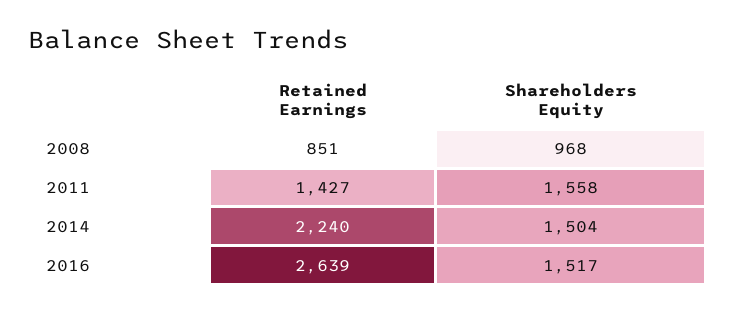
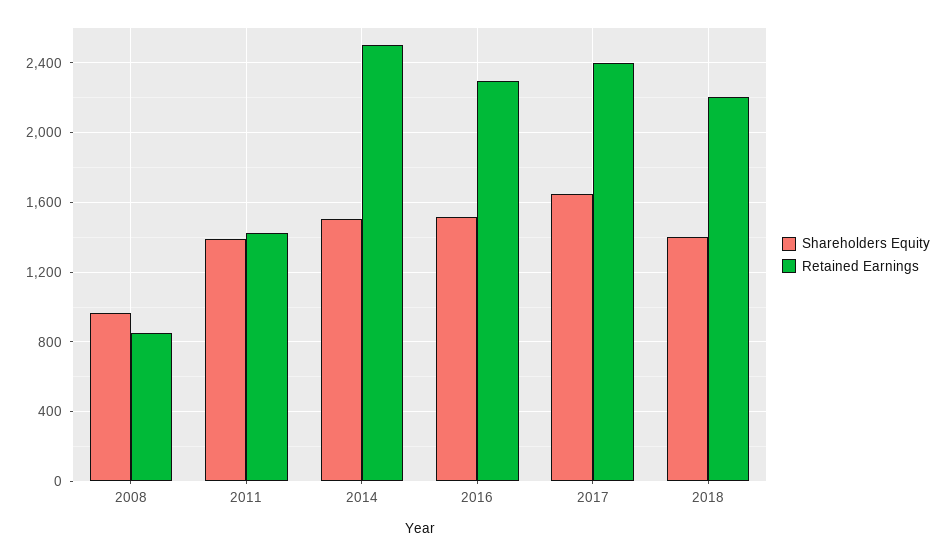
Shareholders Equity, 2011: 1558 -> 1400
Retained Earnings, 2014: 2240 -> 2500
Retained Earnings, 2016: 2639 -> 2300
Shareholders Equity, 2017: none -> 1650
Retained Earnings, 2017: none -> 2400
Shareholders Equity, 2018: none -> 1400
Retained Earnings, 2018: none -> 2200

